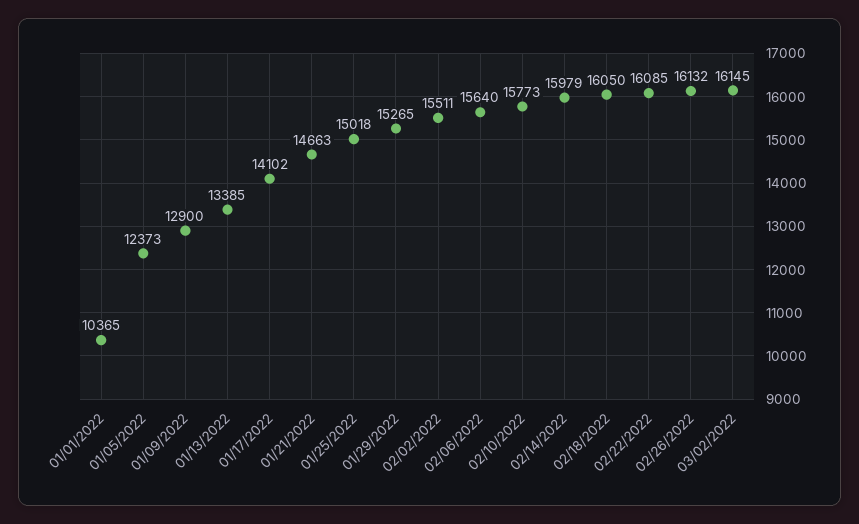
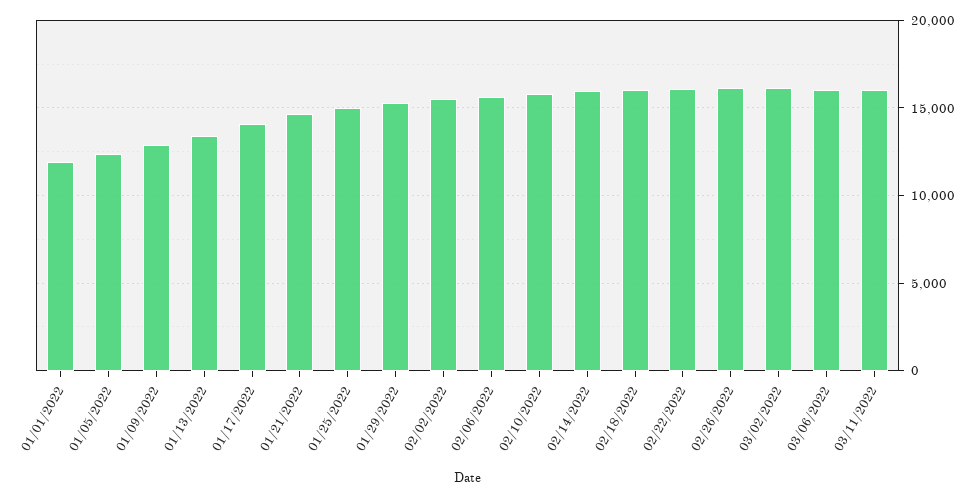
01/01/2022: 10365 -> 12000
03/06/2022: none -> 16000
03/11/2022: none -> 16000

